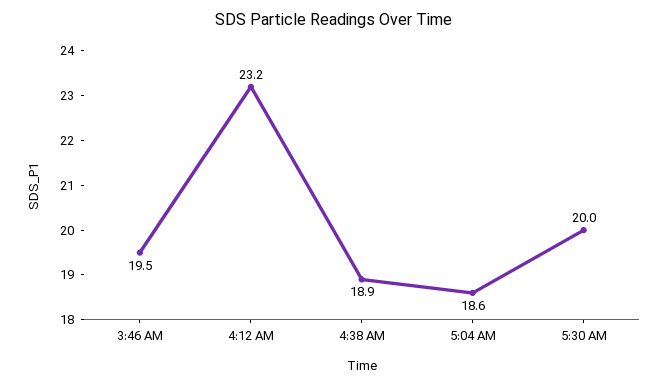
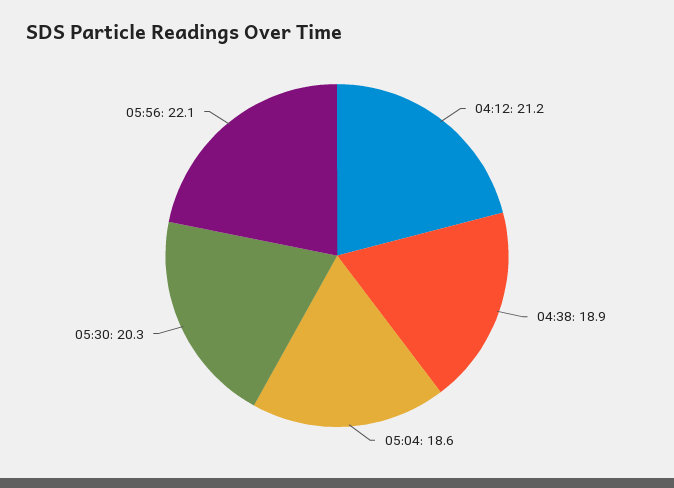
3:46 AM: 19.5 -> none
4:12 AM: 23.2 -> 21.2
5:30 AM: 20 -> 20.3
05:56: none -> 22.1

